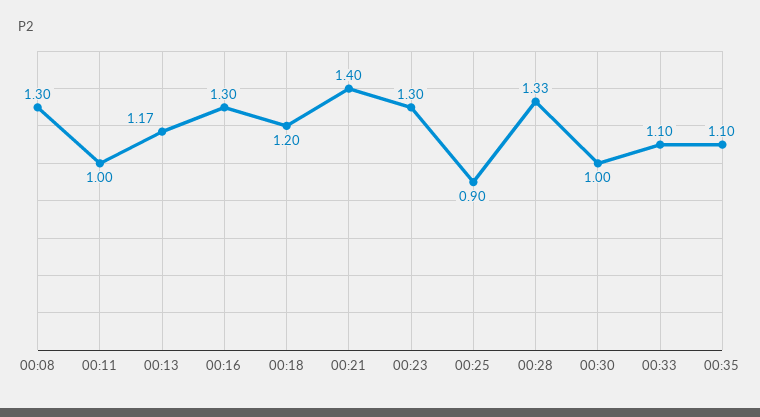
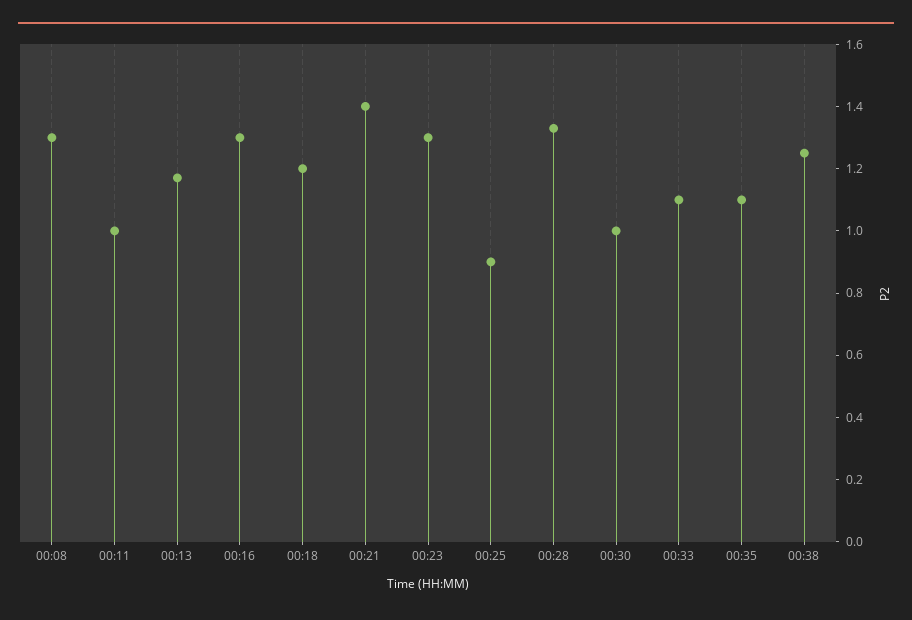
00:38: none -> 1.25

